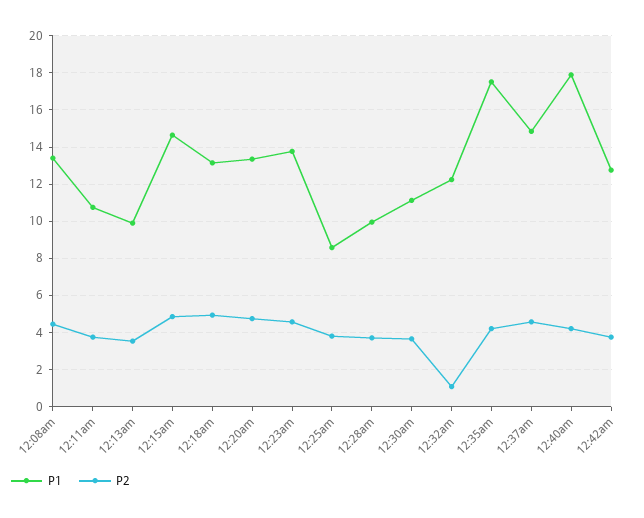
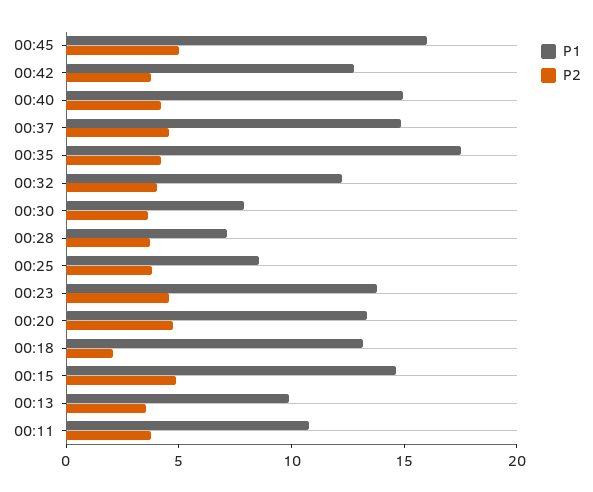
P1, 12:08am: 13.5 -> none
P2, 12:08am: 4.5 -> none
P2, 12:18am: 5 -> 2
P1, 12:28am: 10 -> 7
P1, 12:30am: 11 -> 8
P2, 12:32am: 1 -> 4
P1, 12:40am: 18 -> 15
P1, 00:45: none -> 16
P2, 00:45: none -> 5

